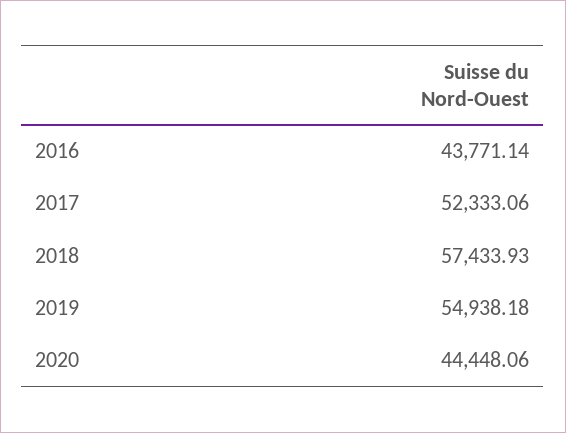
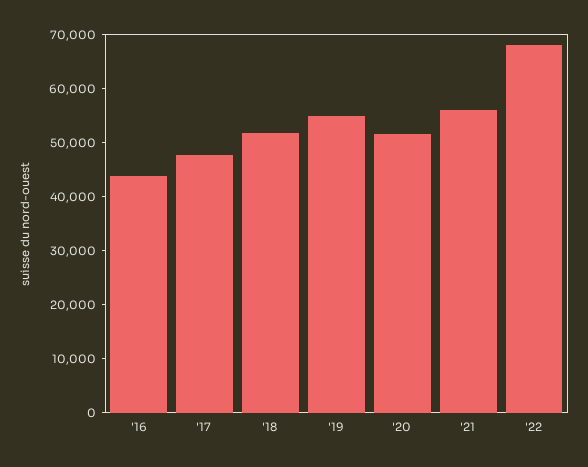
2017: 52333.06 -> 48000
2018: 57433.93 -> 52000
2020: 44448.06 -> 52000
'21: none -> 56000
'22: none -> 68000

